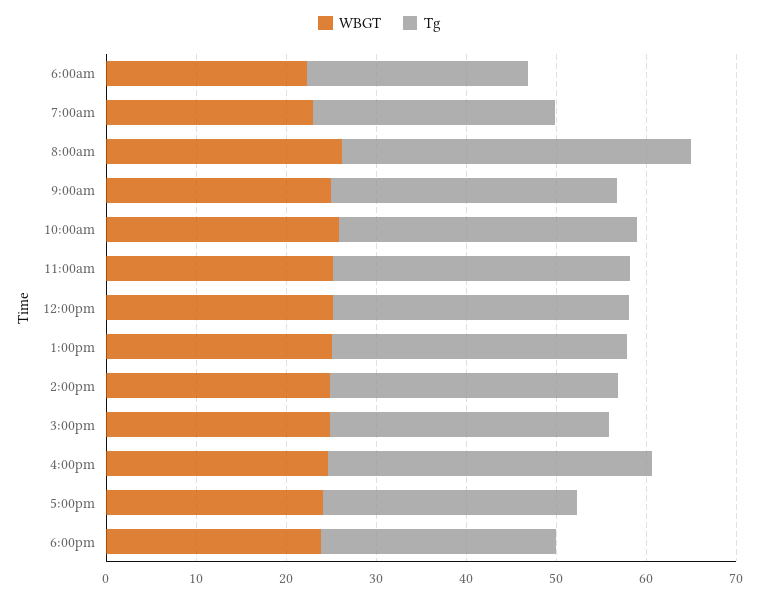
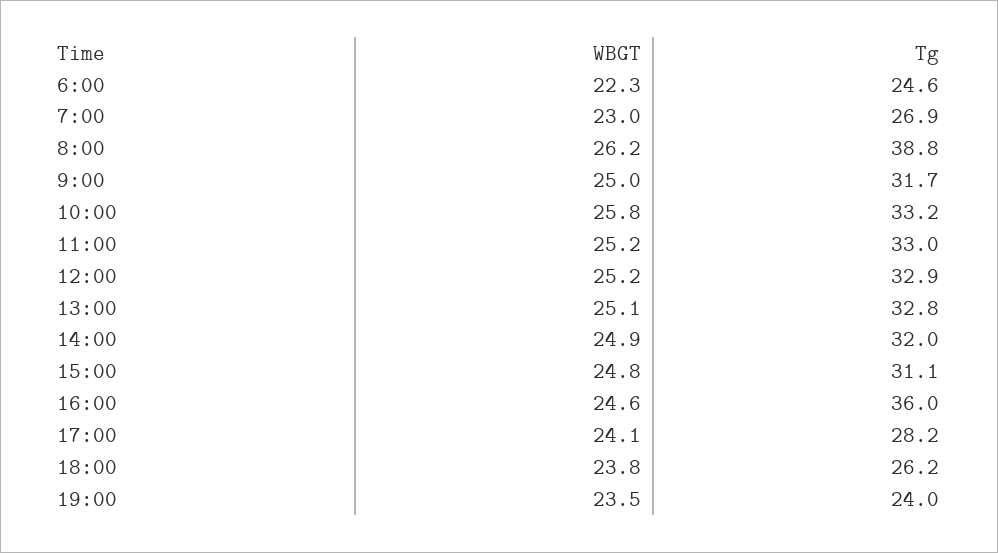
WBGT, 19:00: none -> 23.5
Tg, 19:00: none -> 24

